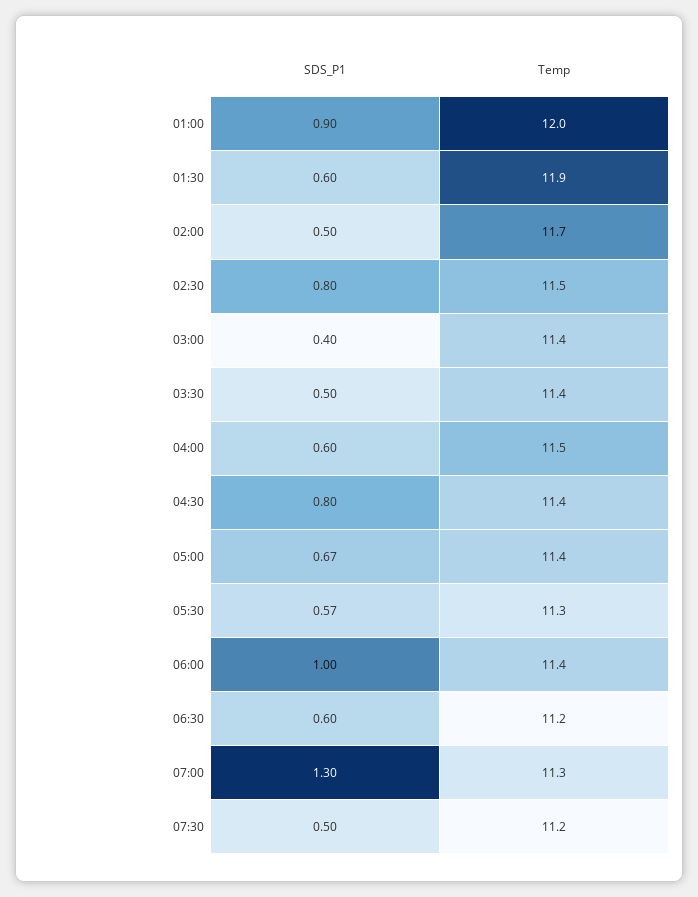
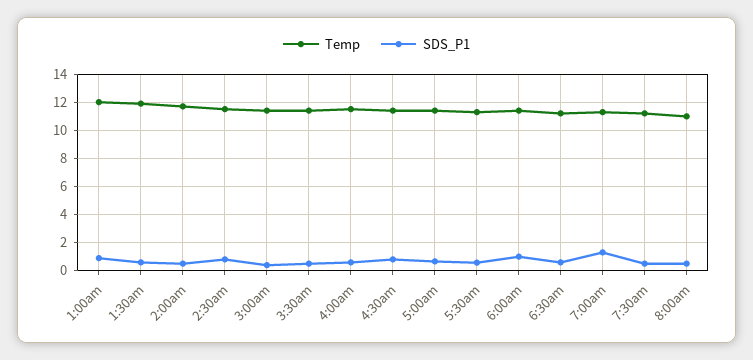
Temp, 8:00am: none -> 11
SDS_P1, 8:00am: none -> 0.5

